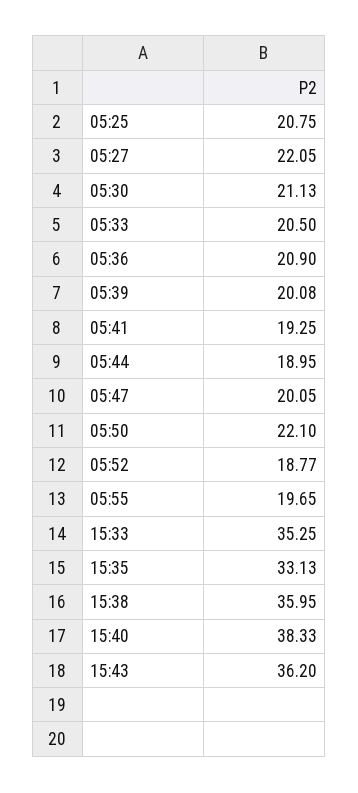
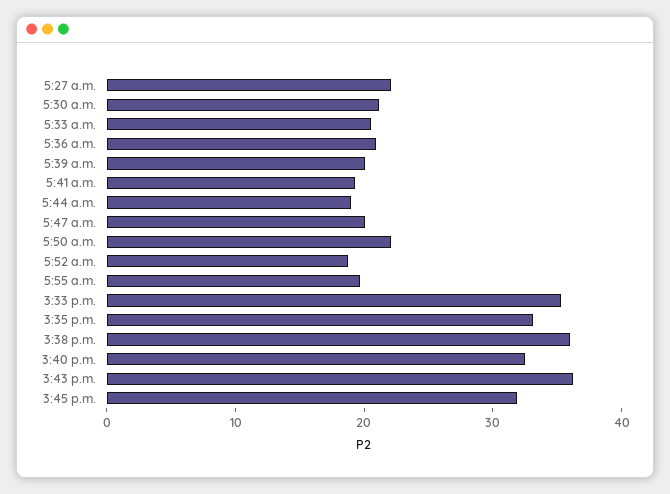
05:25: 20.75 -> none
15:40: 38.33 -> 32
3:45 p.m.: none -> 32

